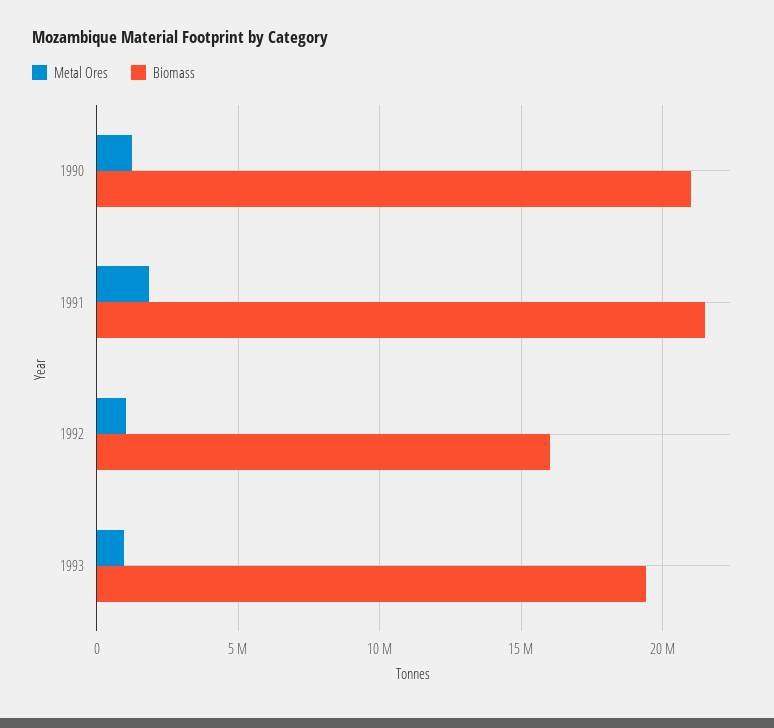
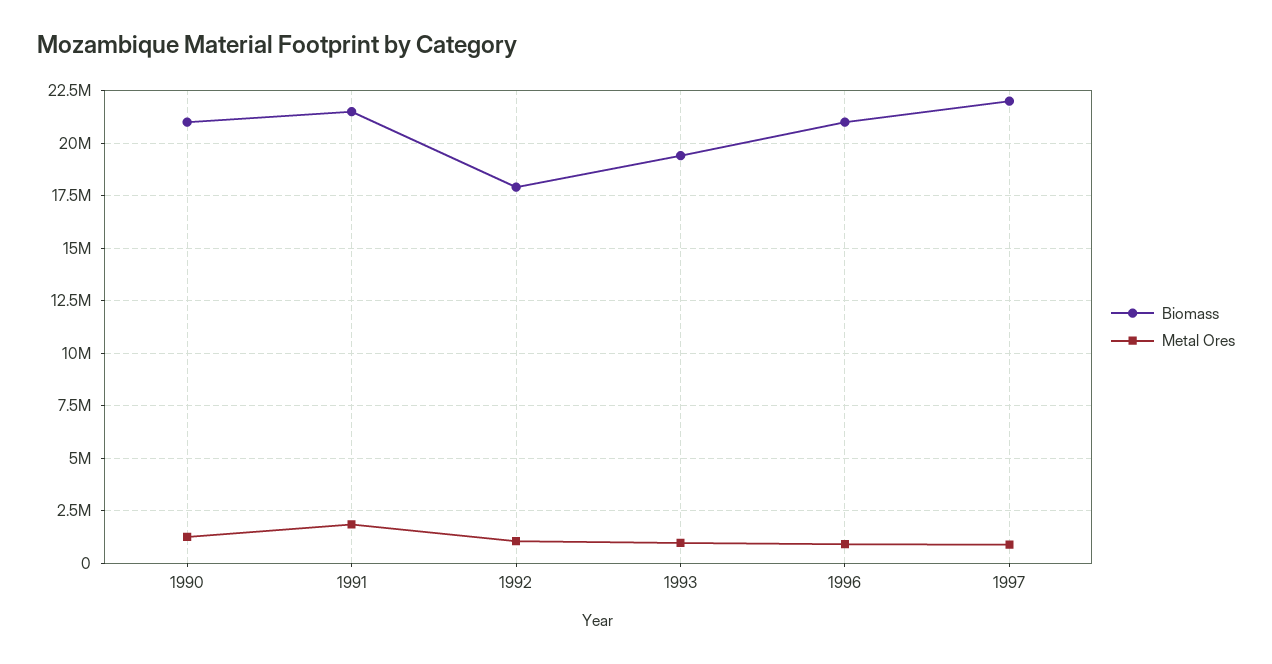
Biomass, 1992: 16000000 -> 18000000
Biomass, 1996: none -> 21000000
Metal Ores, 1996: none -> 1000000
Biomass, 1997: none -> 22000000
Metal Ores, 1997: none -> 1000000

